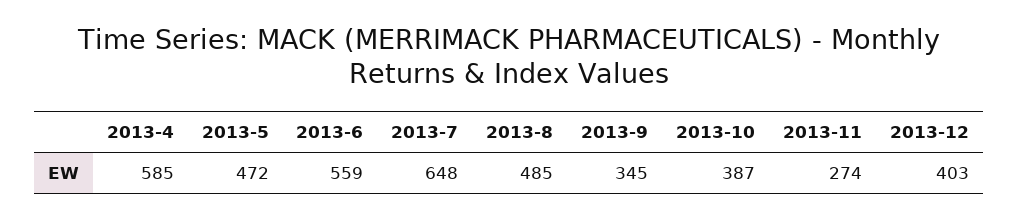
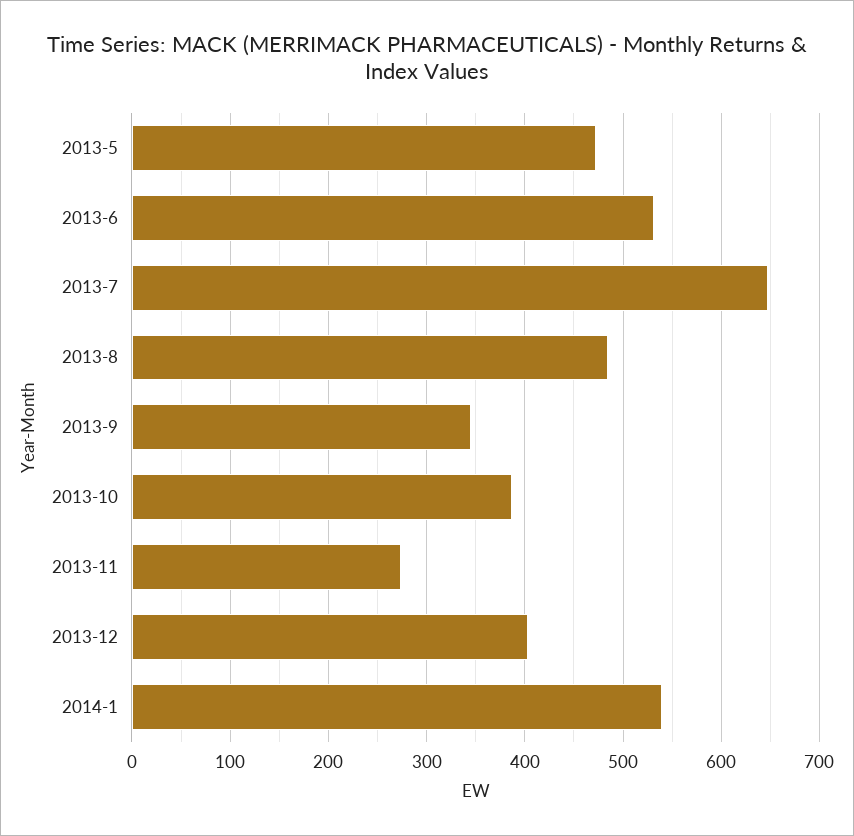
2013-4: 585 -> none
2013-6: 559 -> 530
2014-1: none -> 540

